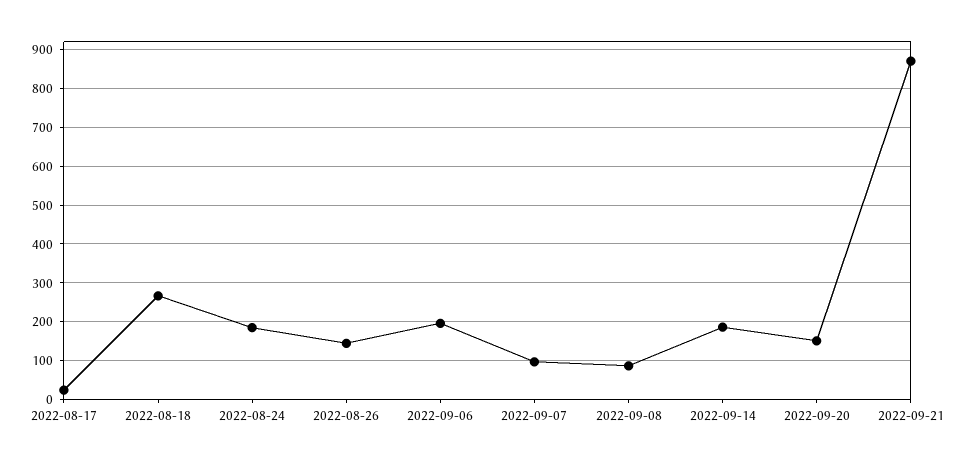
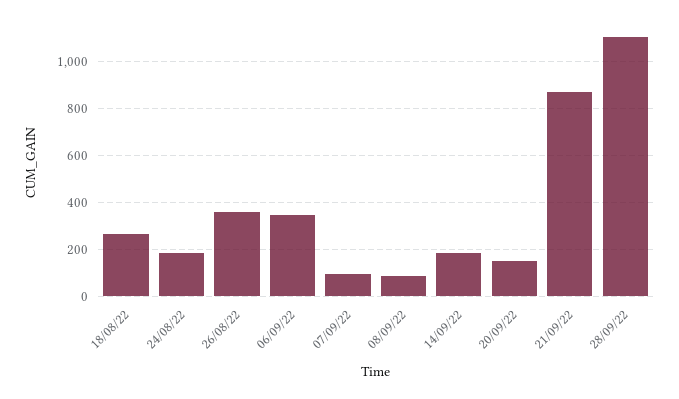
2022-08-17: 20 -> none
2022-08-26: 140 -> 350
2022-09-06: 200 -> 350
28/09/22: none -> 1100

